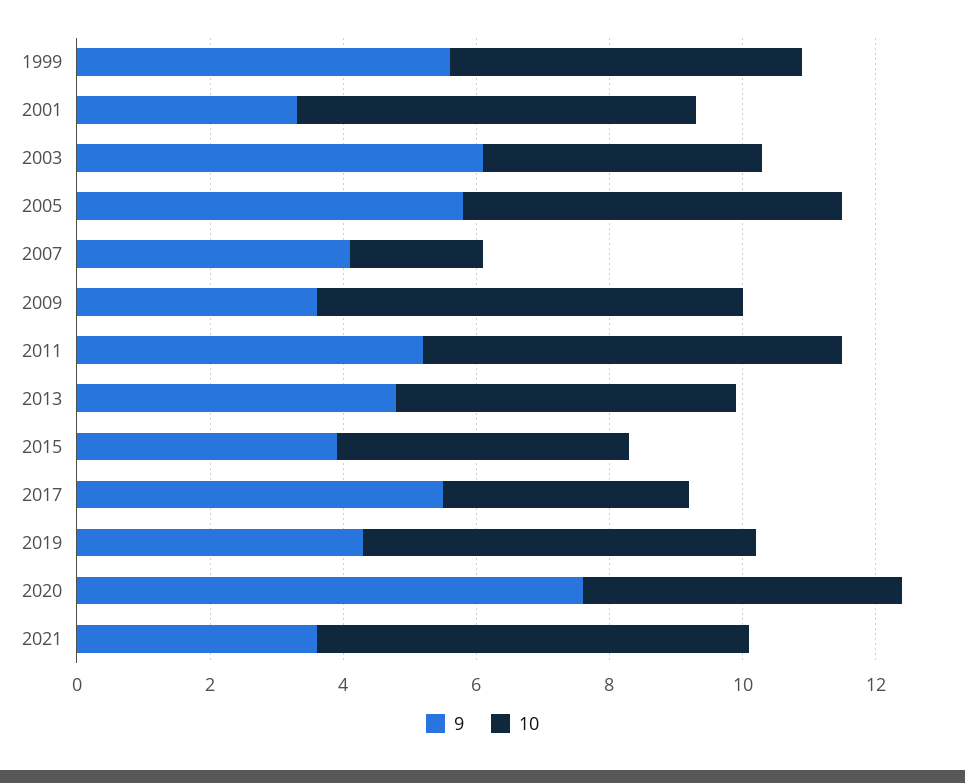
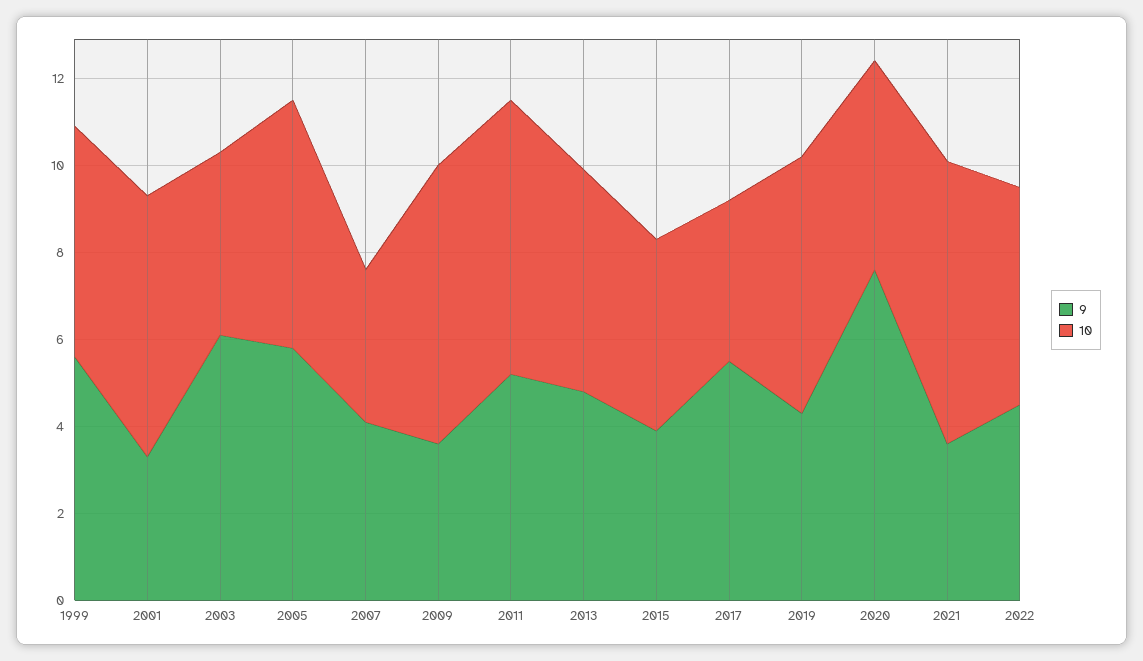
10, 2007: 2 -> 3.5
9, 2022: none -> 4.5
10, 2022: none -> 5

